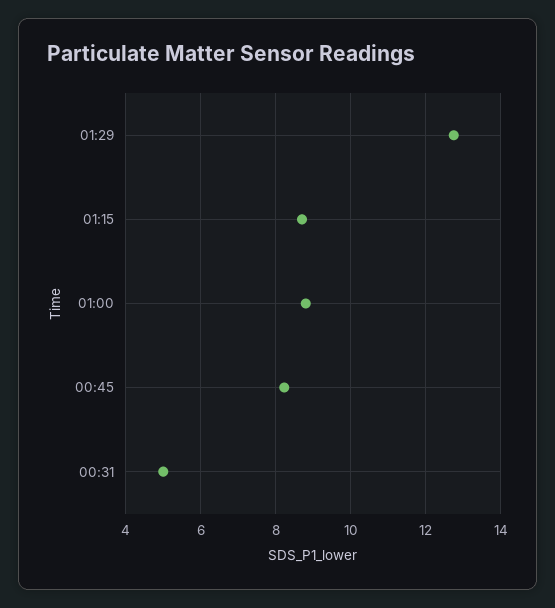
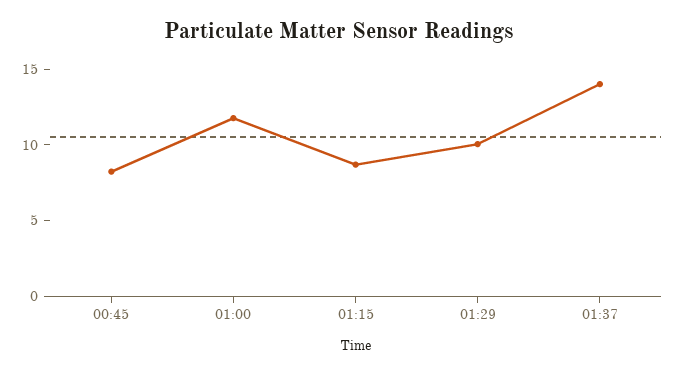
01:29: 12.8 -> 10
01:00: 8.8 -> 12
00:31: 5 -> none
01:37: none -> 14

